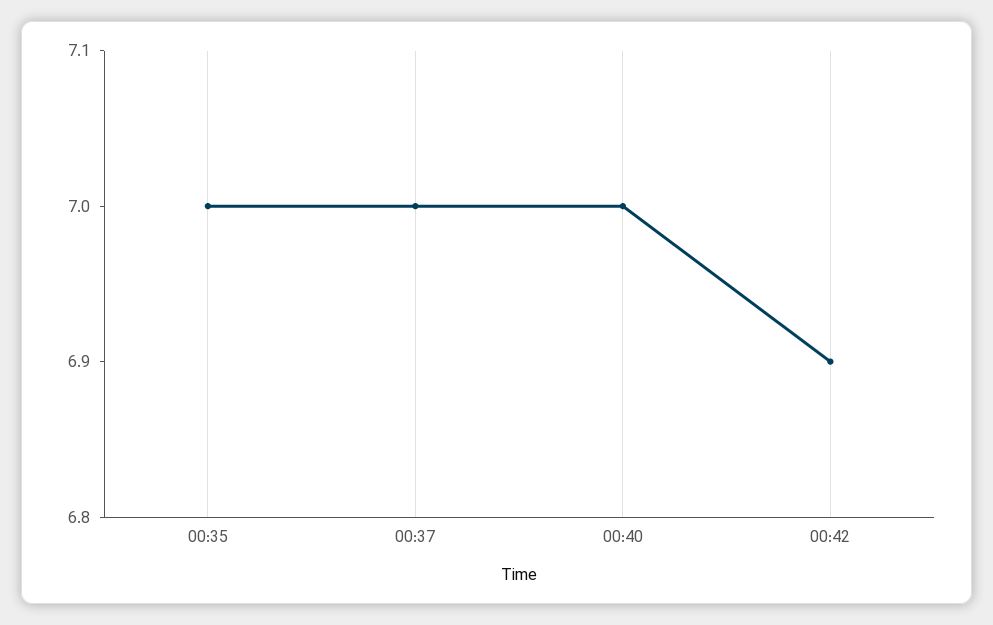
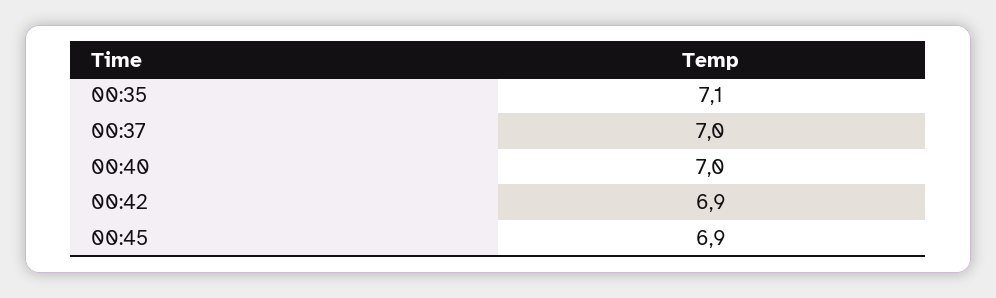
00:35: 7 -> 7.1
00:45: none -> 6.9

